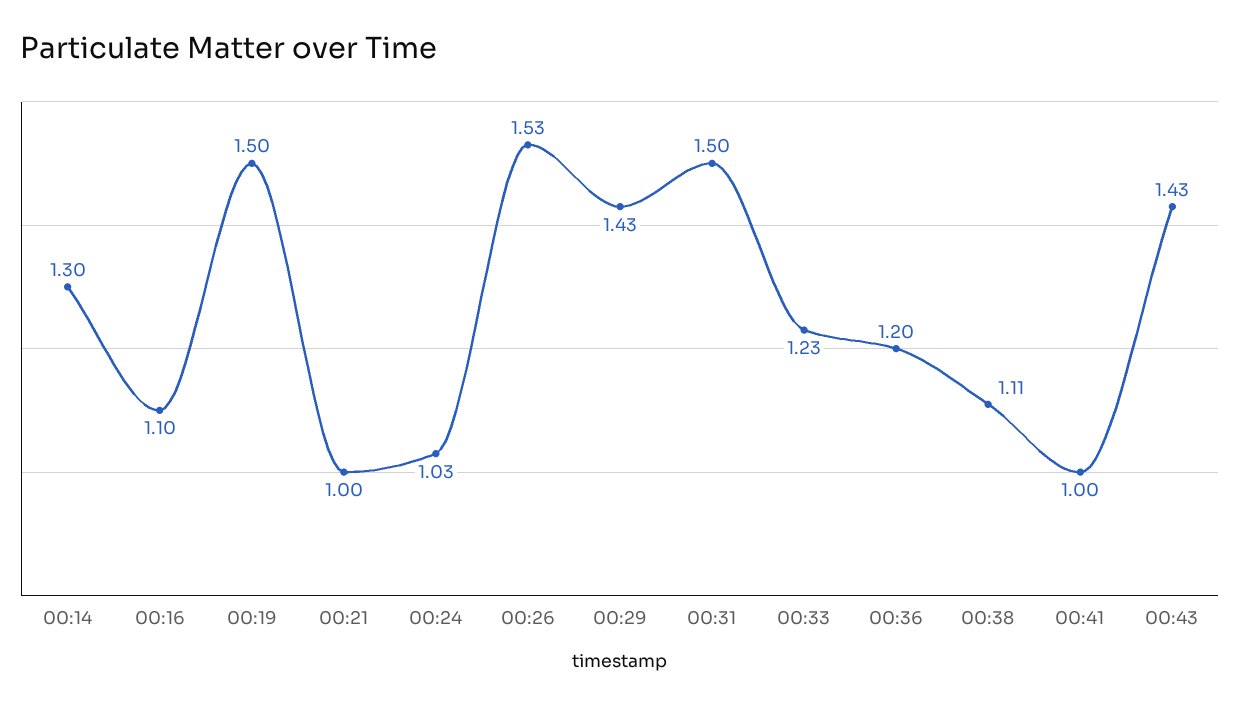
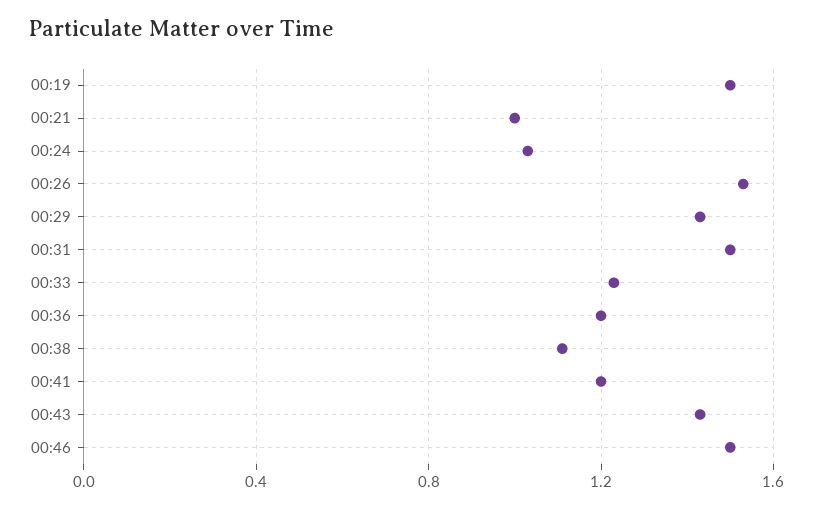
00:14: 1.3 -> none
00:16: 1.1 -> none
00:41: 1 -> 1.2
00:46: none -> 1.5

